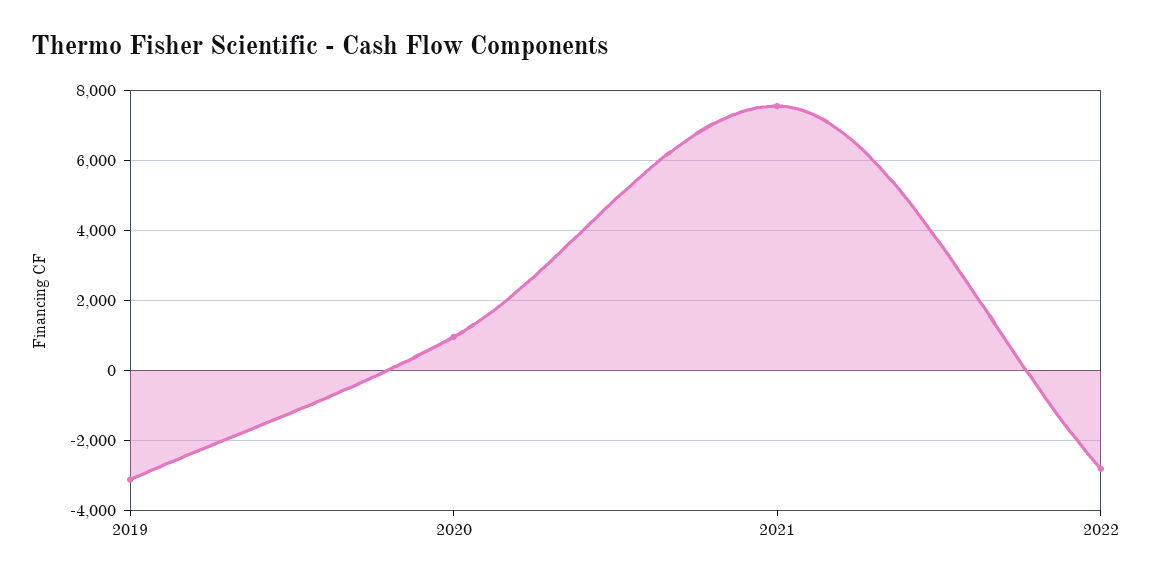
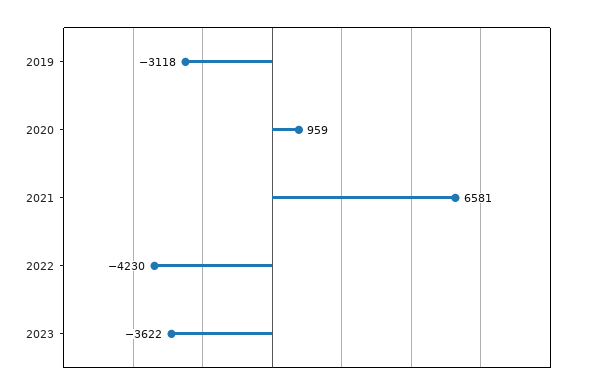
2021: 7600 -> 6581
2022: -2800 -> -4230
2023: none -> -3622

